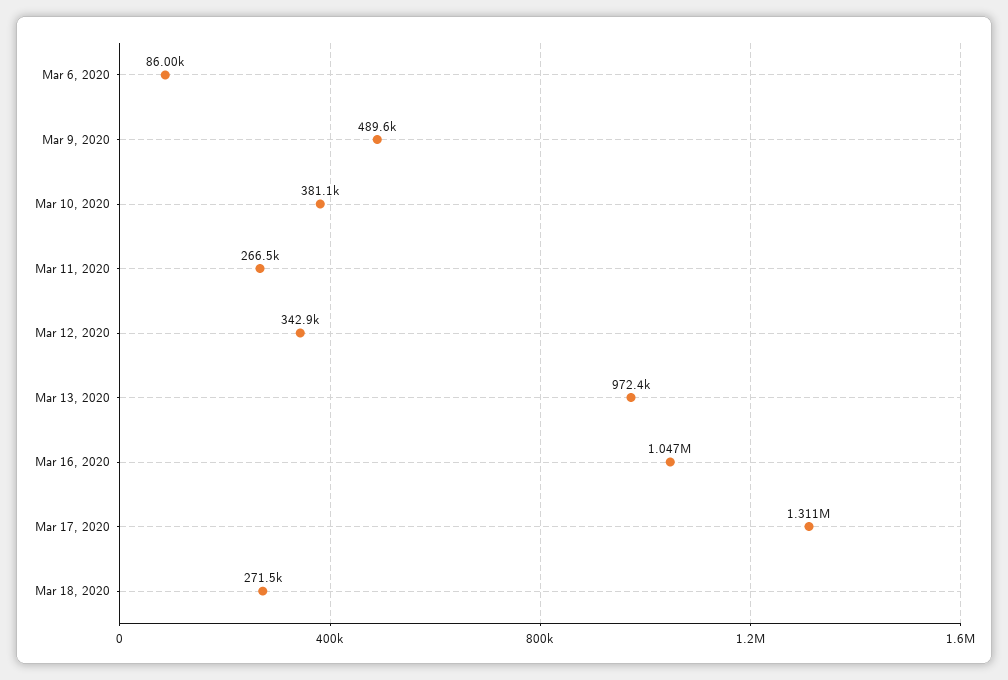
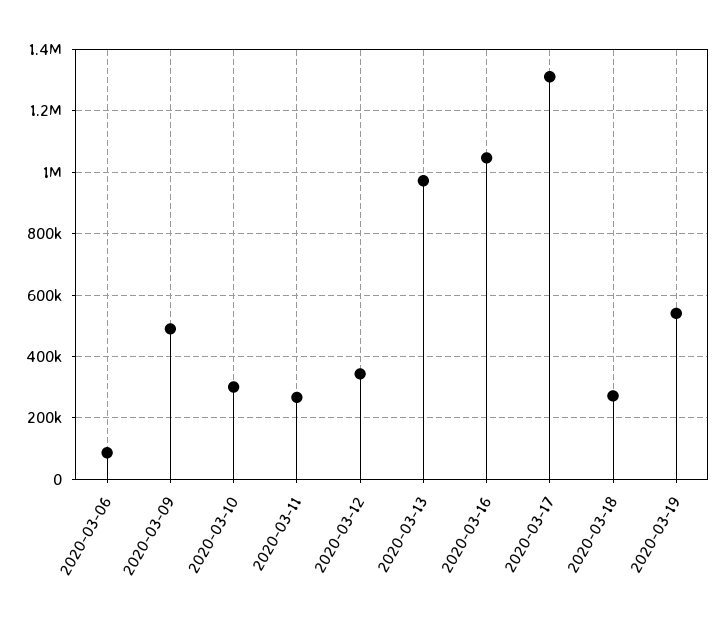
Mar 10, 2020: 381100 -> 300000
2020-03-19: none -> 540000

